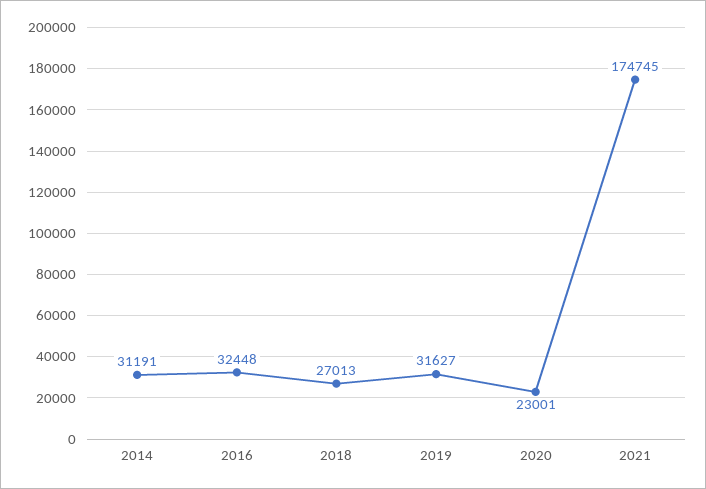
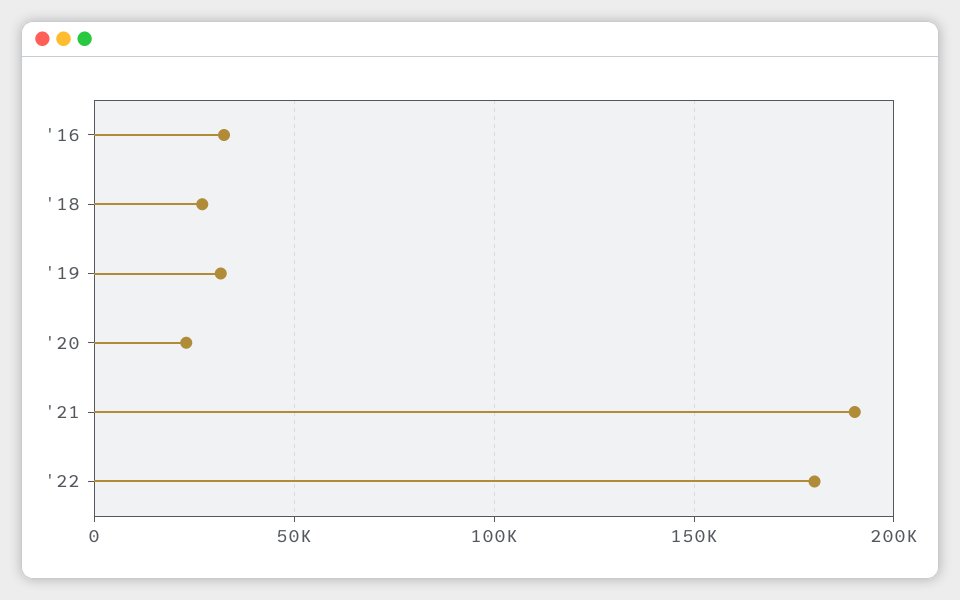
2014: 31191 -> none
2021: 174745 -> 190000
'22: none -> 180000

